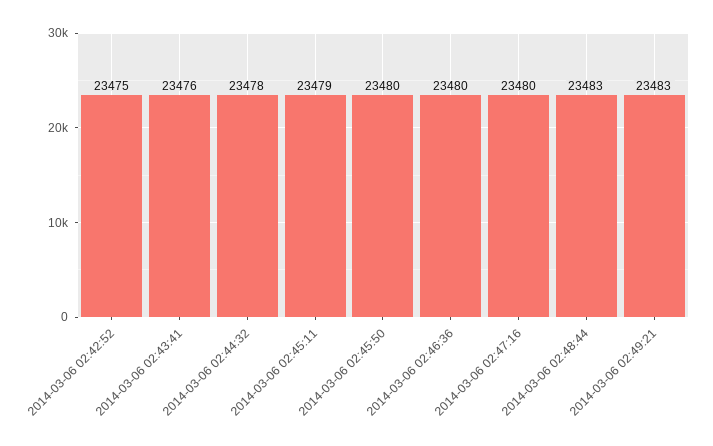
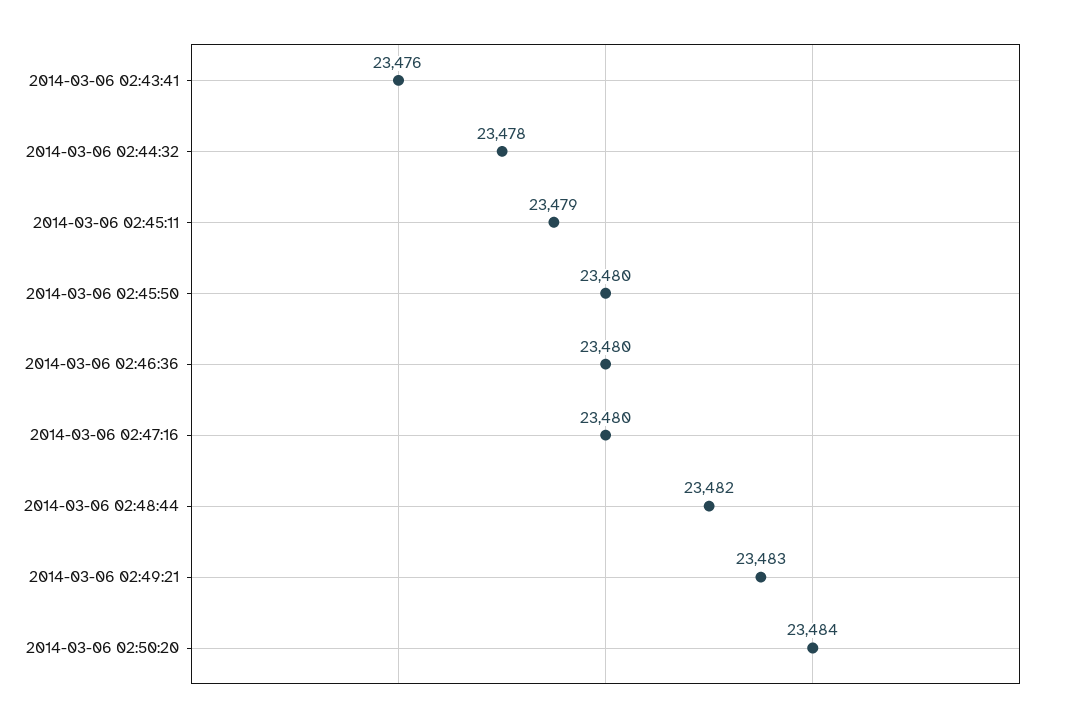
2014-03-06 02:42:52: 23475 -> none
2014-03-06 02:48:44: 23483 -> 23482
2014-03-06 02:50:20: none -> 23484

